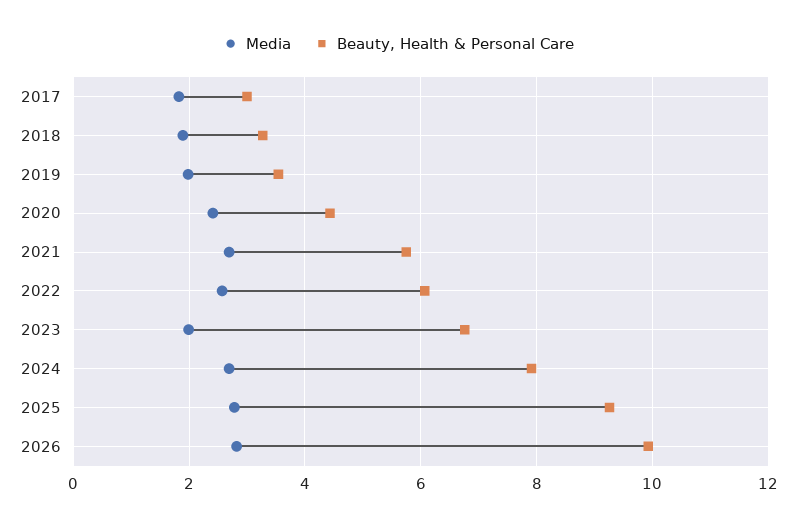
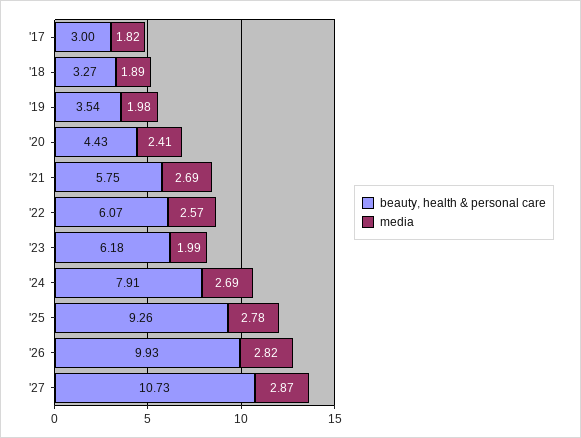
Beauty, Health & Personal Care, 2023: 6.8 -> 6.18
Beauty, Health & Personal Care, '27: none -> 10.73
Media, '27: none -> 2.87

